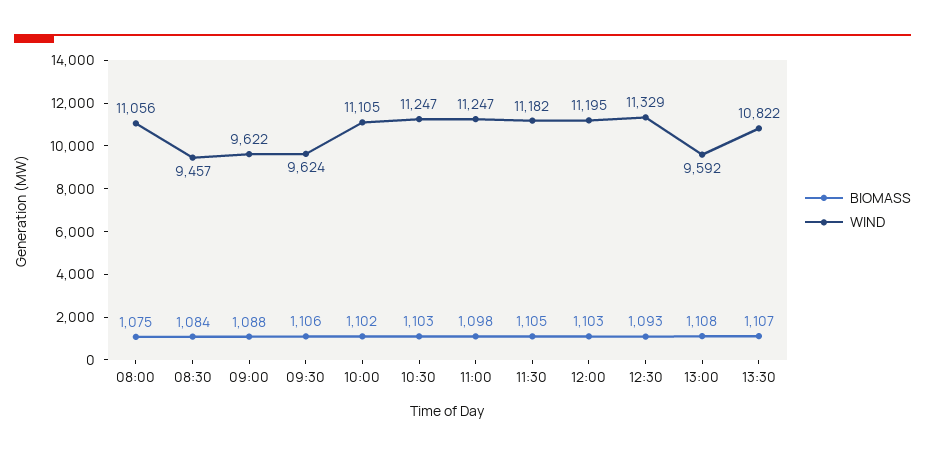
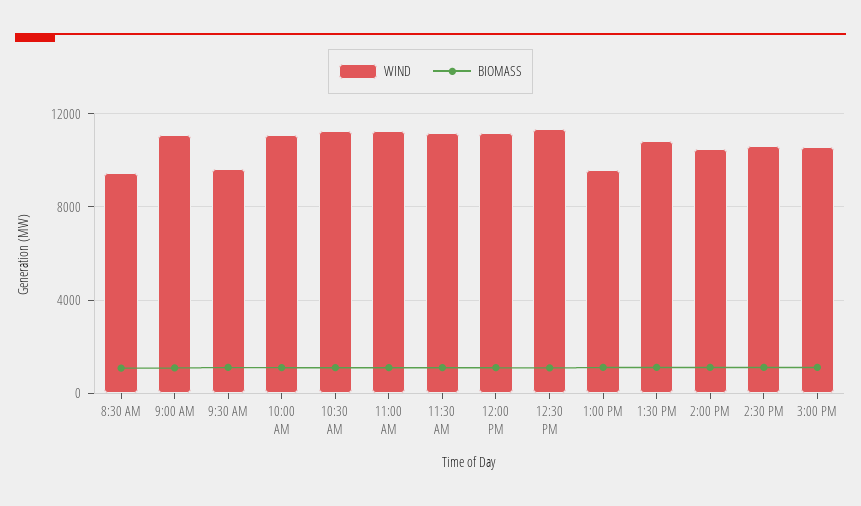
BIOMASS, 08:00: 1075 -> none
WIND, 08:00: 11056 -> none
WIND, 09:00: 9622 -> 11000
WIND, 2:00 PM: none -> 10500
BIOMASS, 2:00 PM: none -> 1000
WIND, 2:30 PM: none -> 10500
BIOMASS, 2:30 PM: none -> 1000
WIND, 3:00 PM: none -> 10500
BIOMASS, 3:00 PM: none -> 1000

